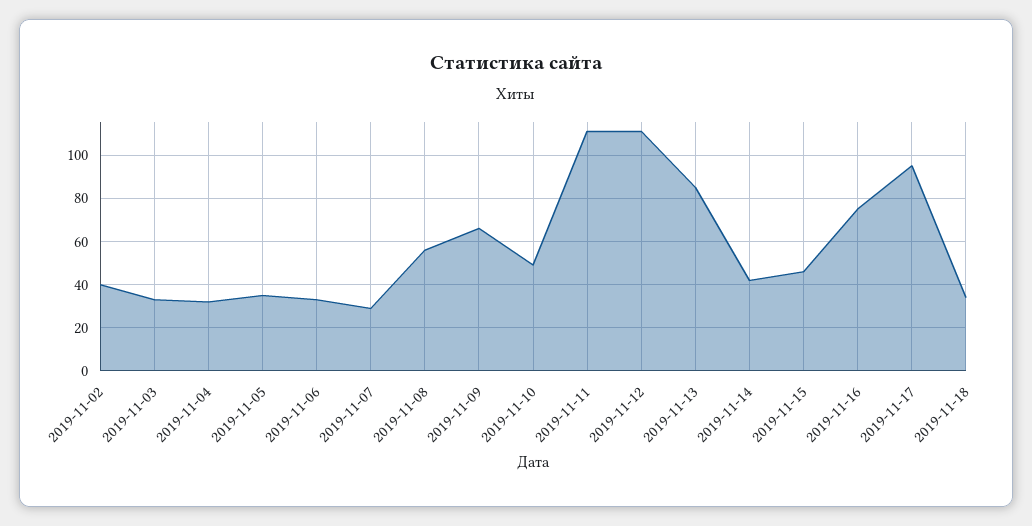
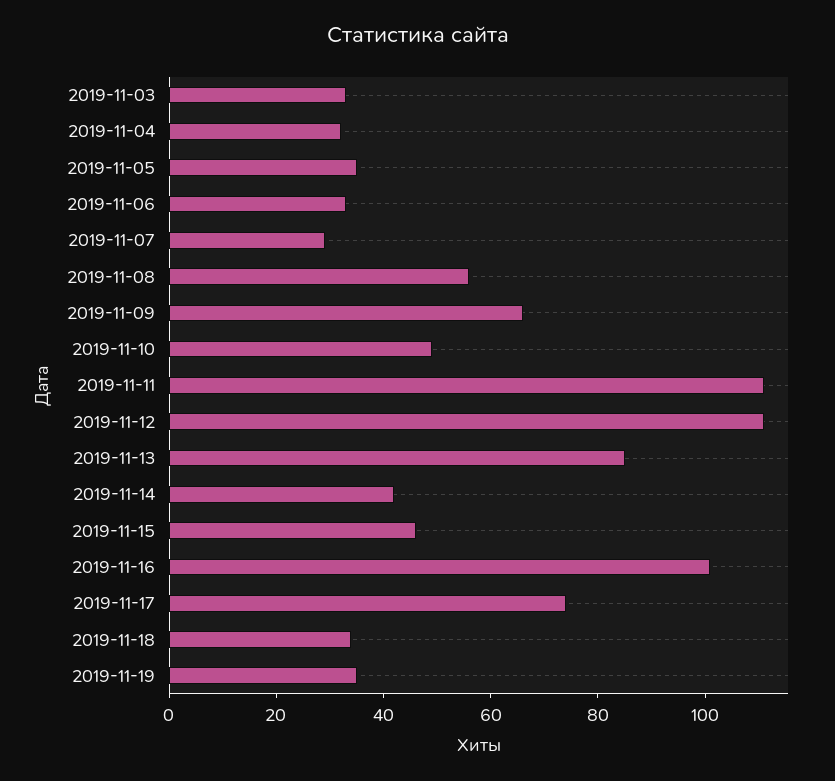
2019-11-02: 40 -> none
2019-11-16: 75 -> 100
2019-11-17: 95 -> 75
2019-11-19: none -> 35

